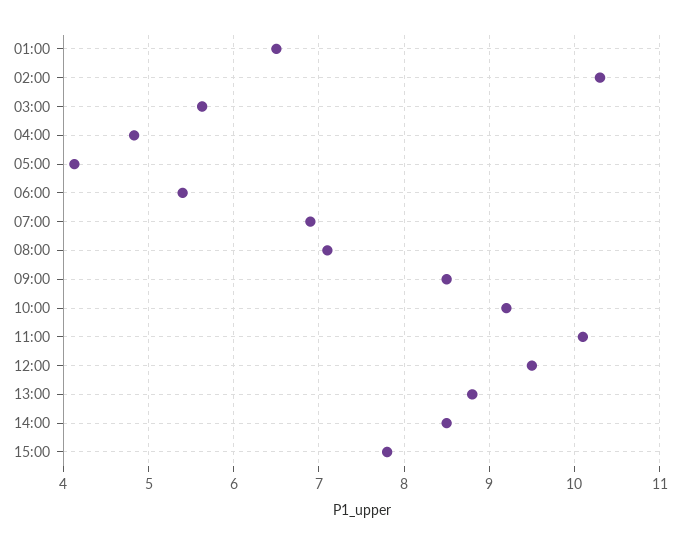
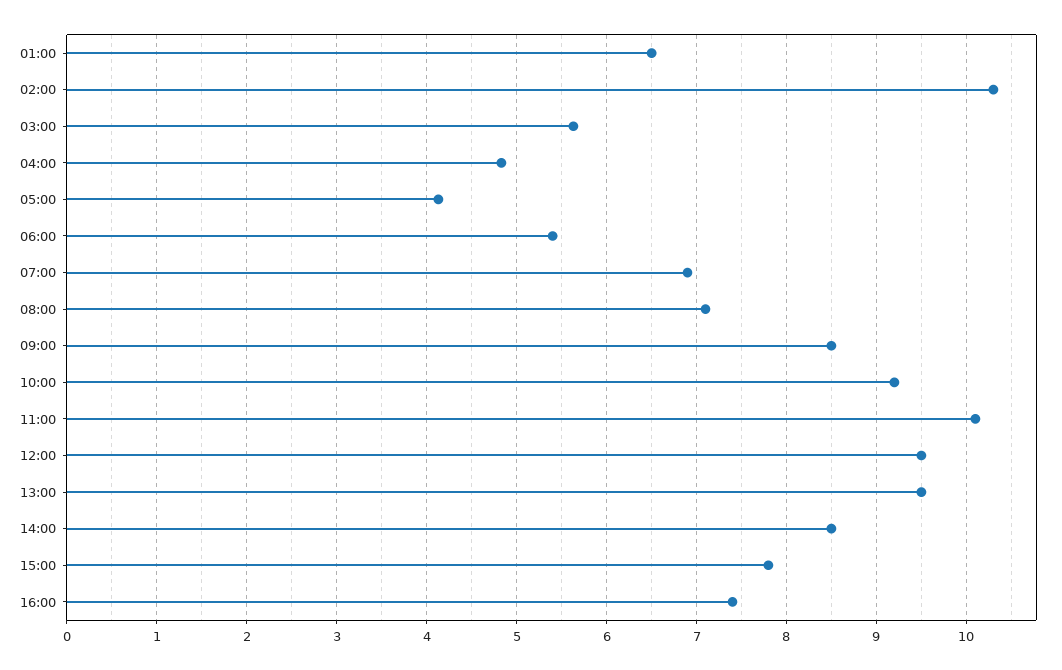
13:00: 8.8 -> 9.5
16:00: none -> 7.4

